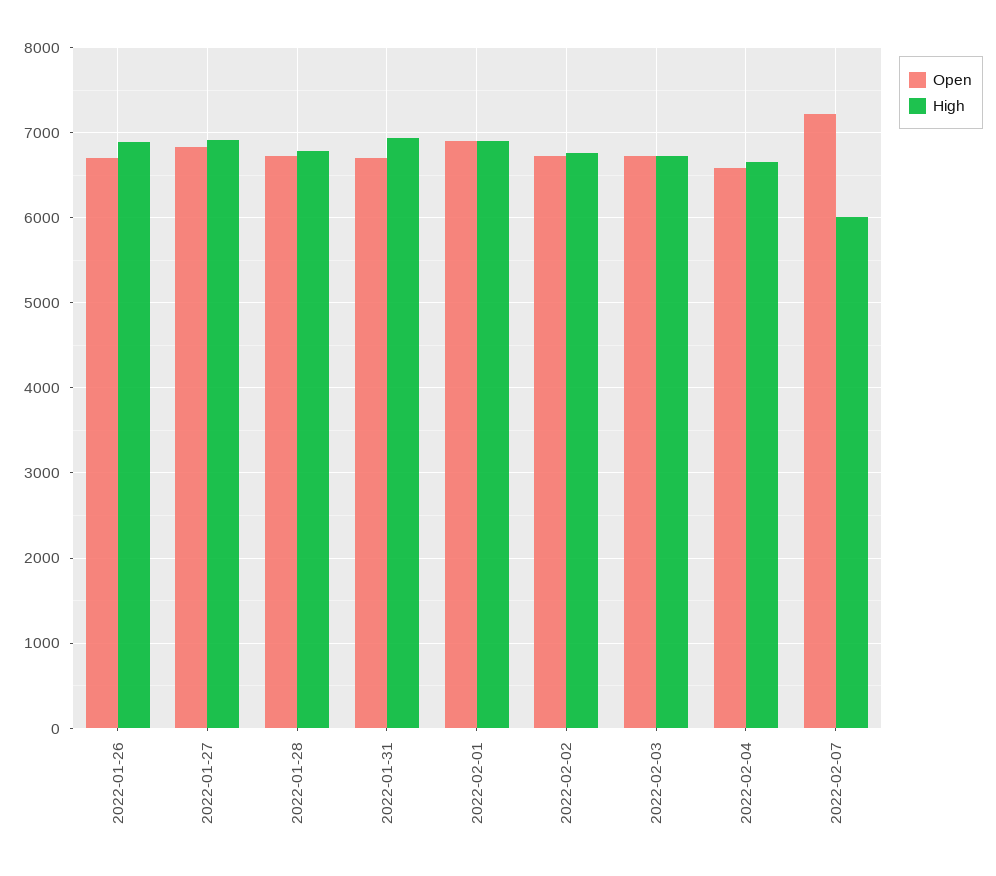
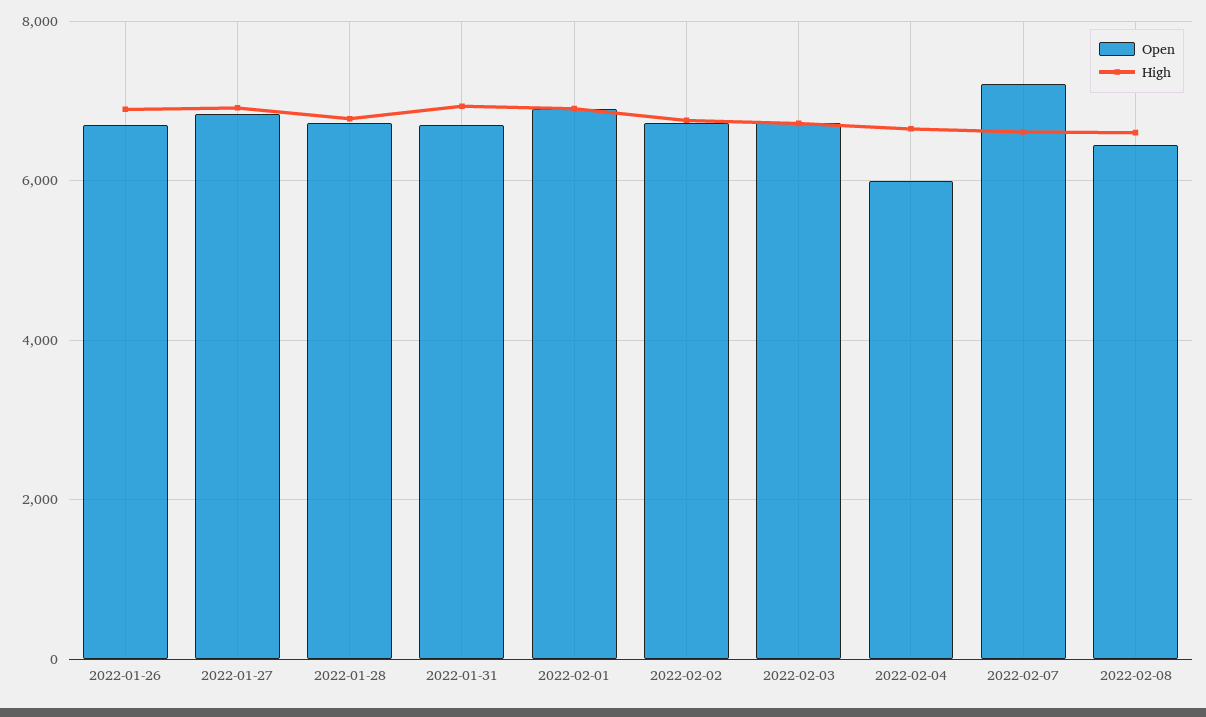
Open, 2022-02-04: 6600 -> 6000
High, 2022-02-07: 6000 -> 6600
Open, 2022-02-08: none -> 6400
High, 2022-02-08: none -> 6600

